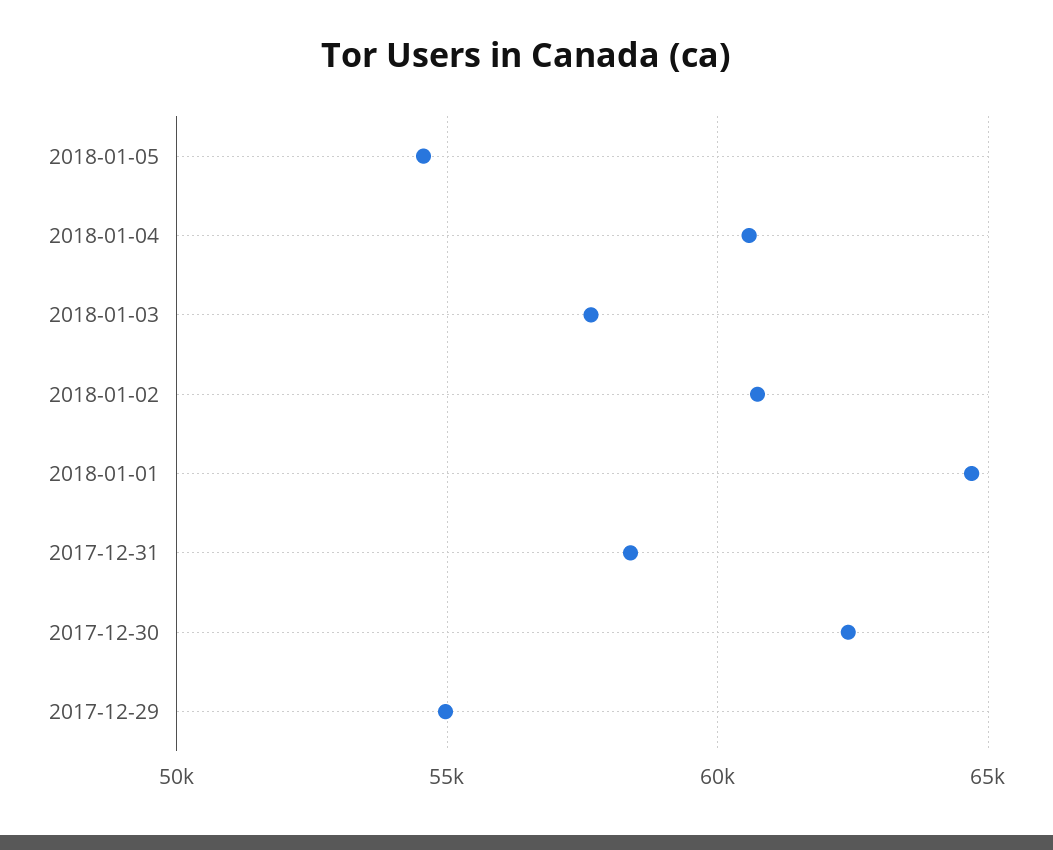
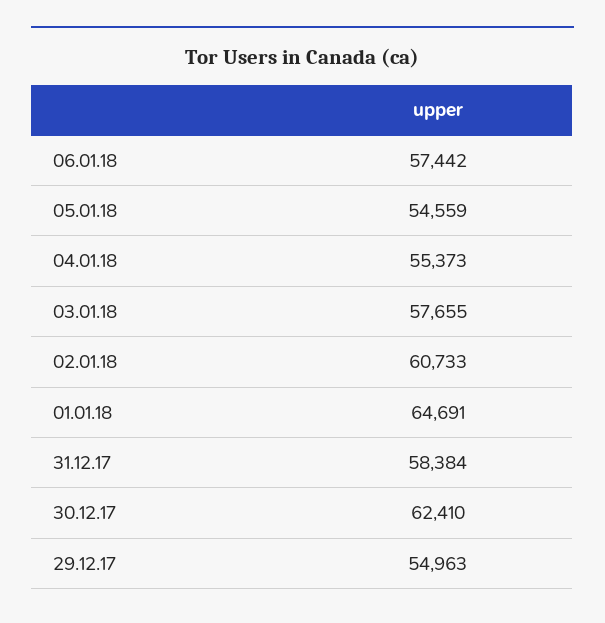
2018-01-04: 60500 -> 55373
06.01.18: none -> 57442

